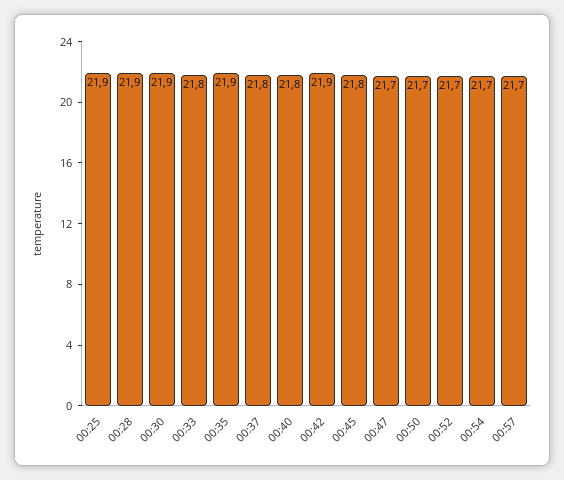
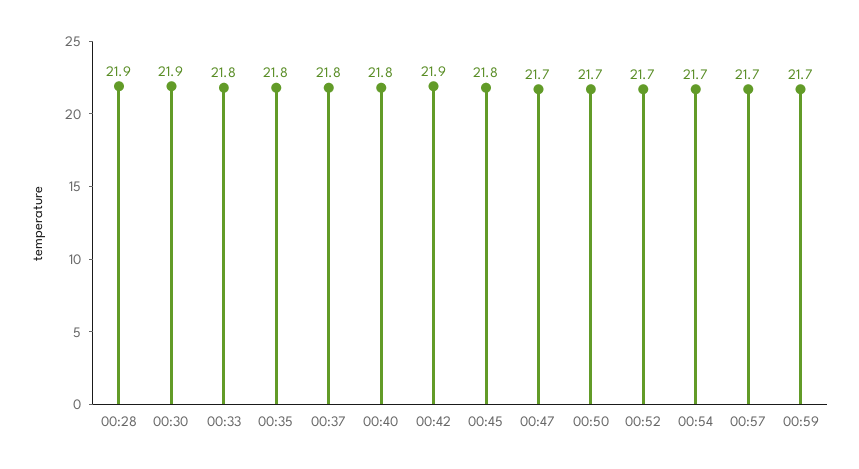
00:25: 21.9 -> none
00:35: 21.9 -> 21.8
00:59: none -> 21.7

